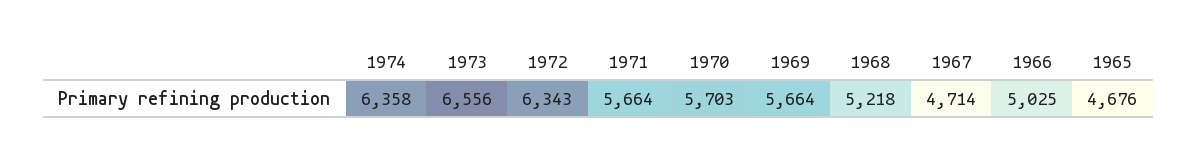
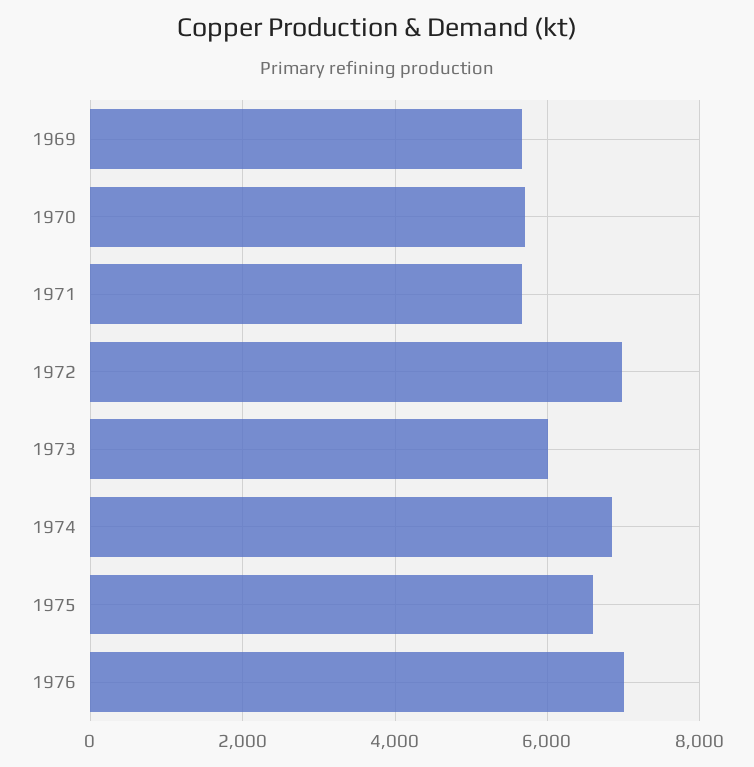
1974: 6358 -> 6800
1973: 6556 -> 6000
1972: 6343 -> 7000
1968: 5218 -> none
1967: 4714 -> none
1966: 5025 -> none
1965: 4676 -> none
1975: none -> 6600
1976: none -> 7000

